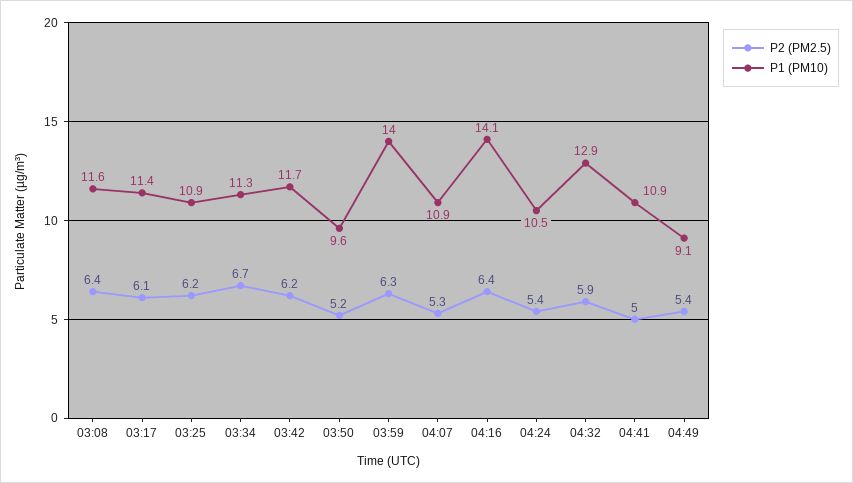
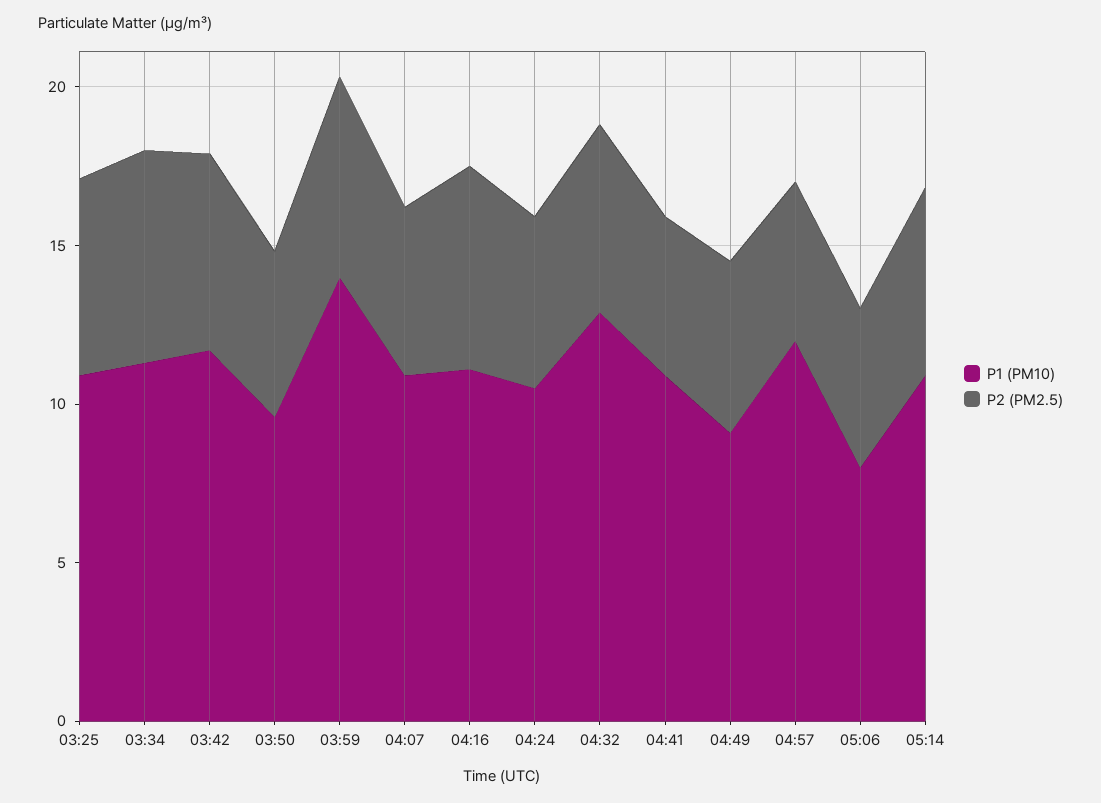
P2 (PM2.5), 03:08: 6.4 -> none
P1 (PM10), 03:08: 11.6 -> none
P2 (PM2.5), 03:17: 6.1 -> none
P1 (PM10), 03:17: 11.4 -> none
P1 (PM10), 04:16: 14.1 -> 11
P1 (PM10), 04:57: none -> 12
P2 (PM2.5), 04:57: none -> 5
P1 (PM10), 05:06: none -> 8
P2 (PM2.5), 05:06: none -> 5
P1 (PM10), 05:14: none -> 11
P2 (PM2.5), 05:14: none -> 6

